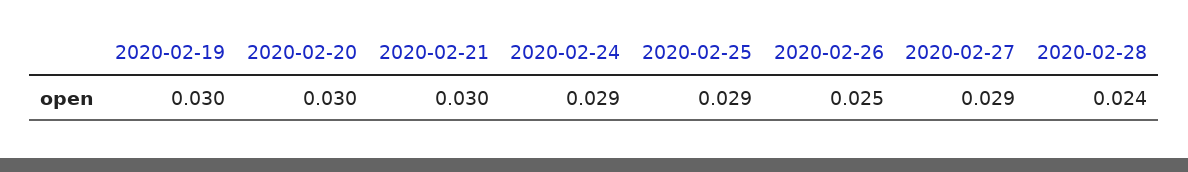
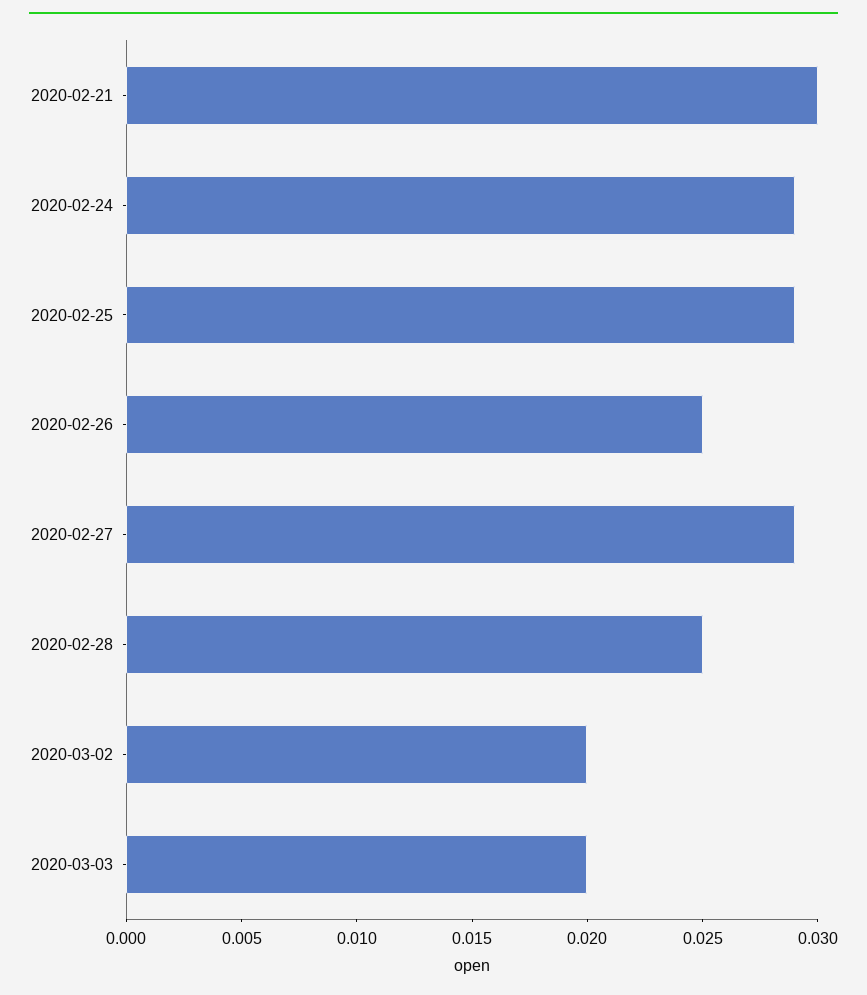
2020-02-19: 0.03 -> none
2020-02-20: 0.03 -> none
2020-02-28: 0.024 -> 0.025
2020-03-02: none -> 0.02
2020-03-03: none -> 0.02

